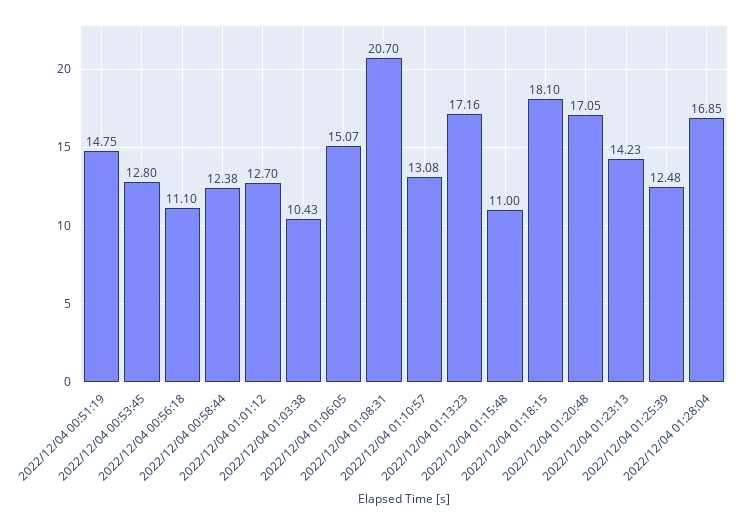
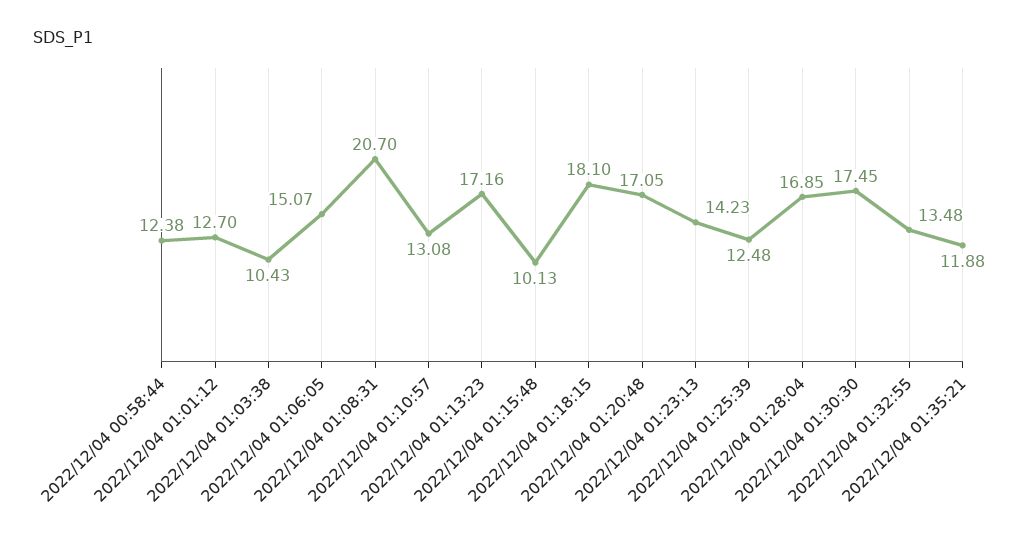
2022/12/04 00:51:19: 14.75 -> none
2022/12/04 00:53:45: 12.8 -> none
2022/12/04 00:56:18: 11.1 -> none
2022/12/04 01:15:48: 11 -> 10.13
2022/12/04 01:30:30: none -> 17.45
2022/12/04 01:32:55: none -> 13.48
2022/12/04 01:35:21: none -> 11.88

